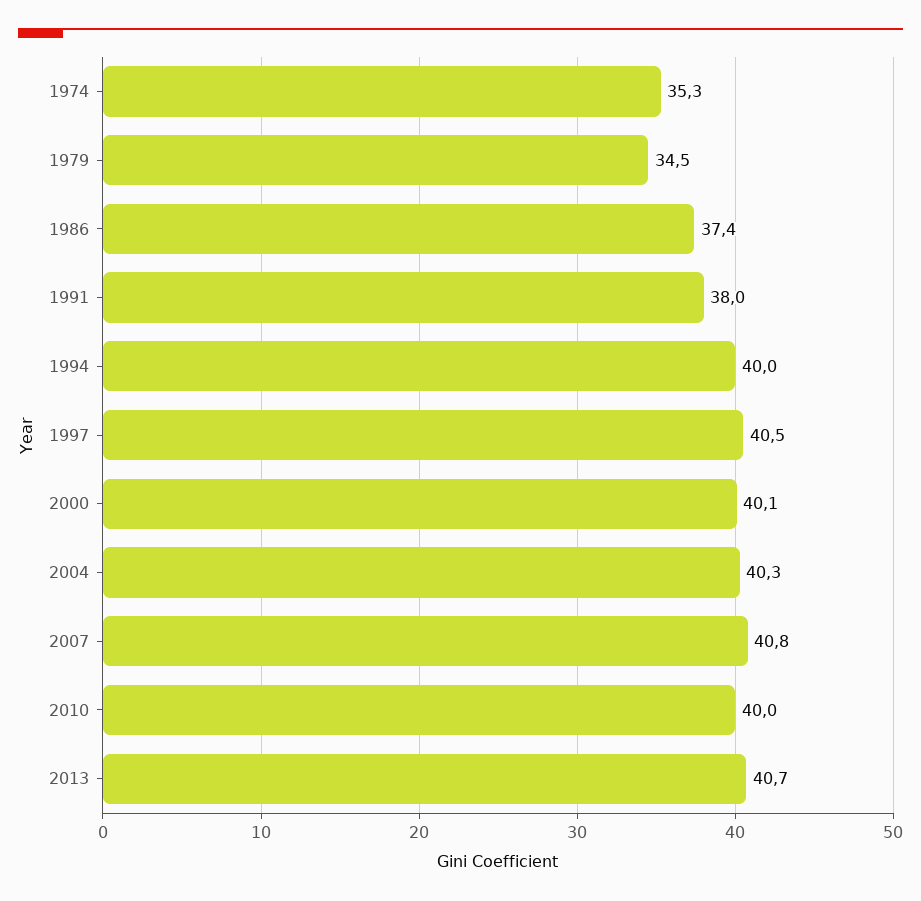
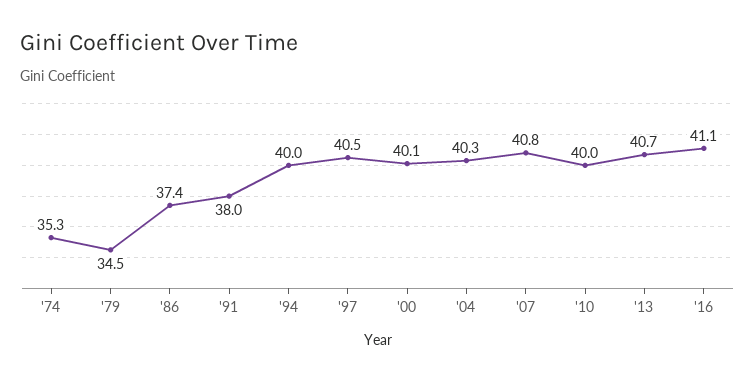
'16: none -> 41.1

